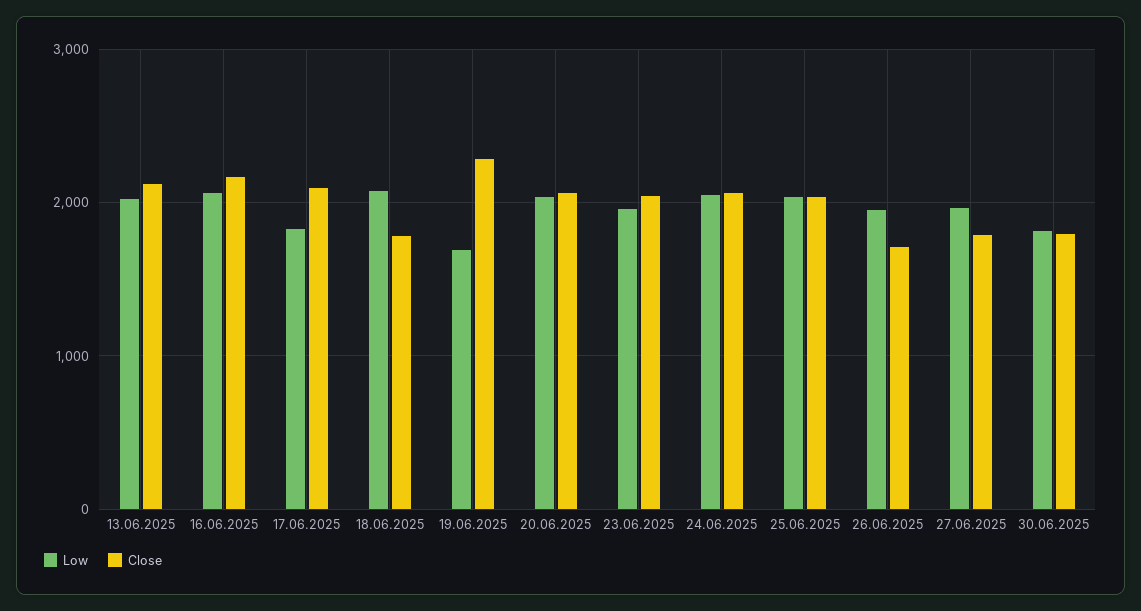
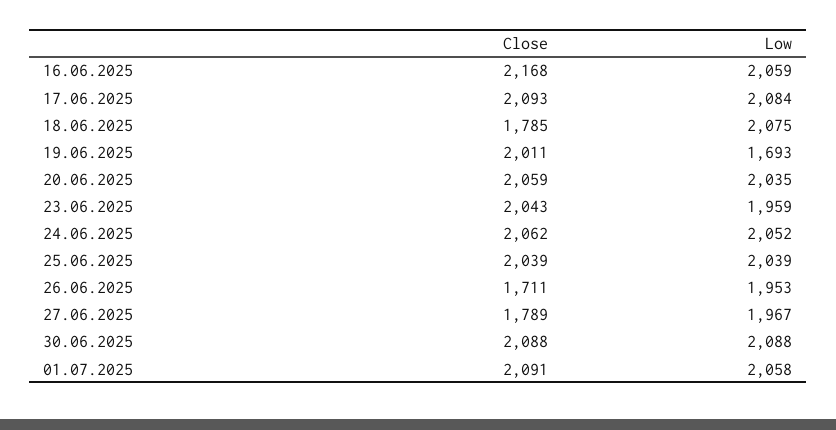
Low, 13.06.2025: 2000 -> none
Close, 13.06.2025: 2100 -> none
Low, 17.06.2025: 1800 -> 2084
Close, 19.06.2025: 2300 -> 2011
Low, 30.06.2025: 1800 -> 2088
Close, 30.06.2025: 1800 -> 2088
Close, 01.07.2025: none -> 2091
Low, 01.07.2025: none -> 2058

